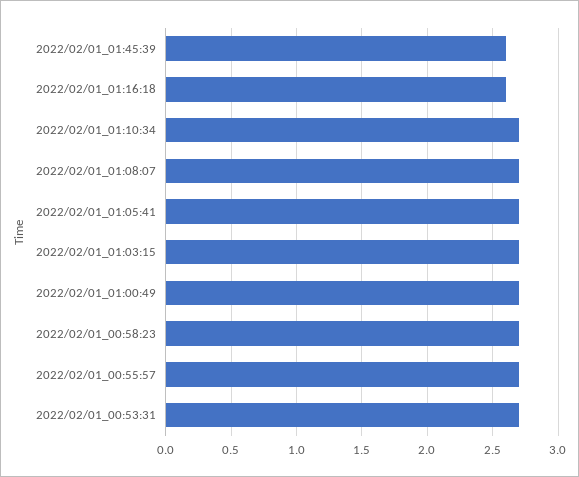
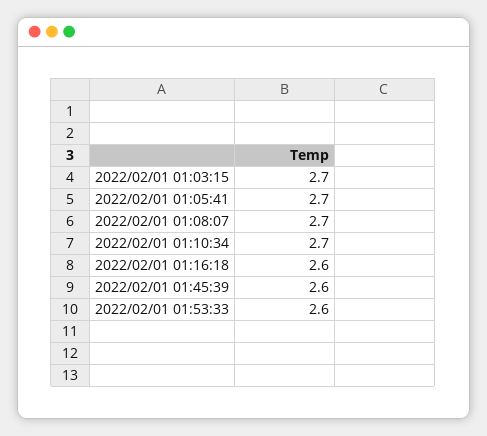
2022/02/01_01:00:49: 2.7 -> none
2022/02/01_00:58:23: 2.7 -> none
2022/02/01_00:55:57: 2.7 -> none
2022/02/01_00:53:31: 2.7 -> none
2022/02/01 01:53:33: none -> 2.6

